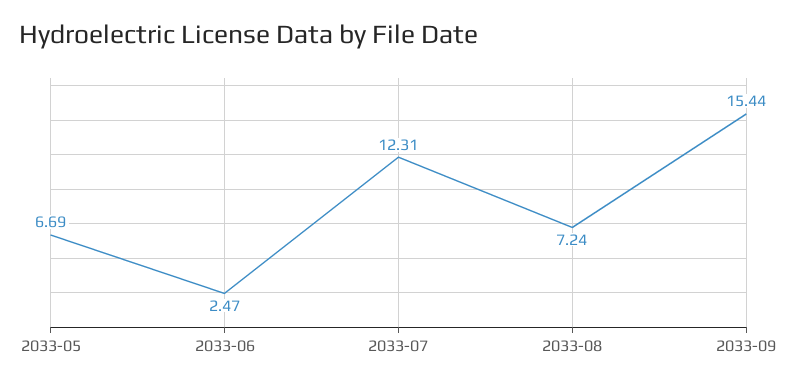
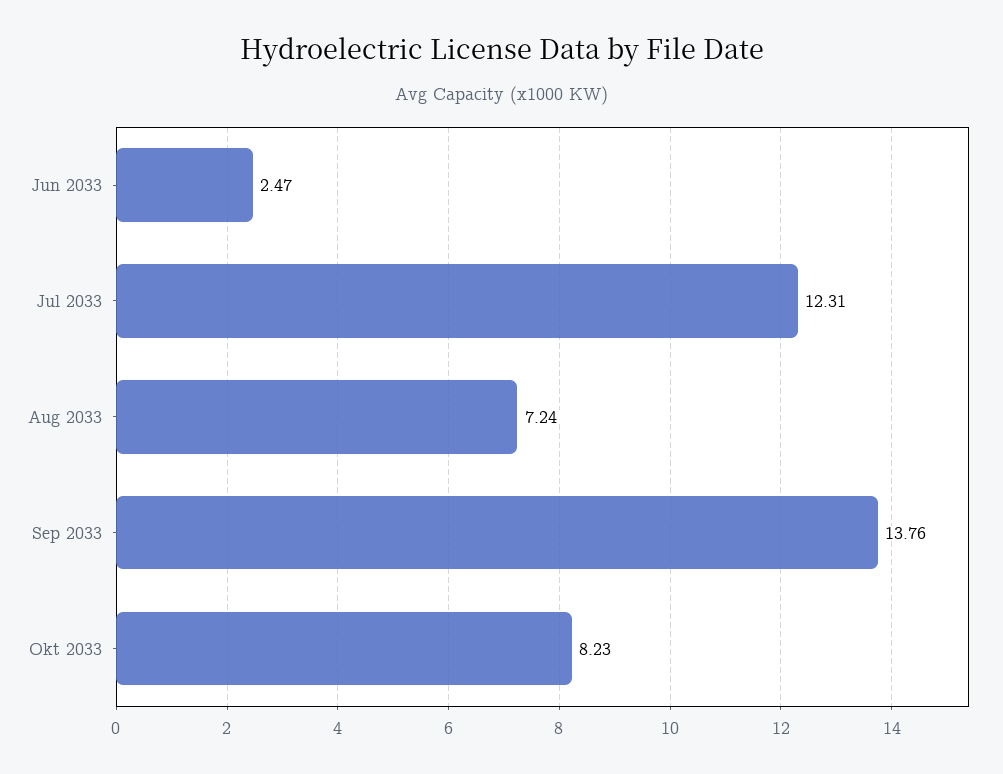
2033-05: 6.69 -> none
2033-09: 15.44 -> 13.76
Okt 2033: none -> 8.23

